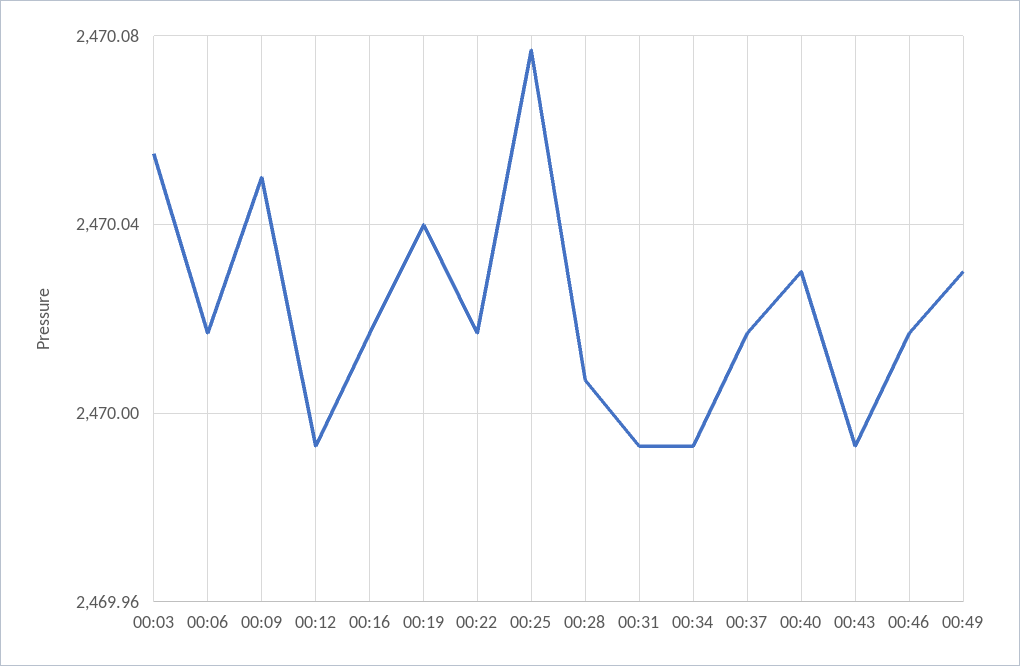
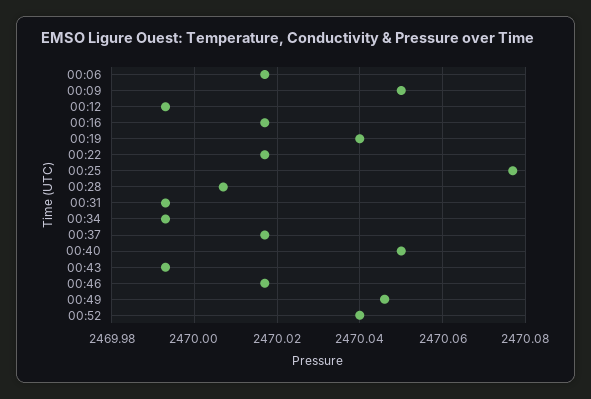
00:03: 2470.055 -> none
00:40: 2470.03 -> 2470.05
00:49: 2470.03 -> 2470.045
00:52: none -> 2470.04

